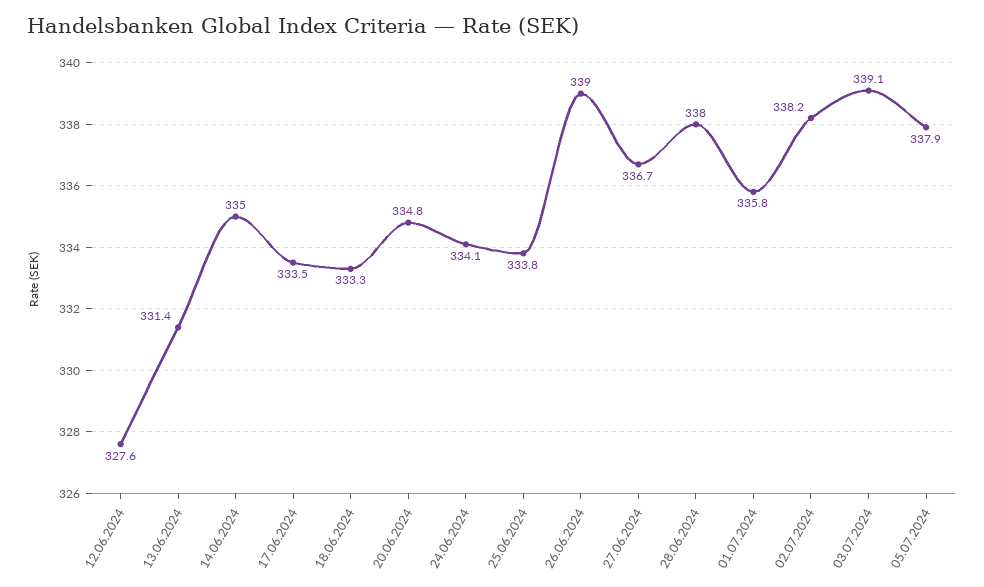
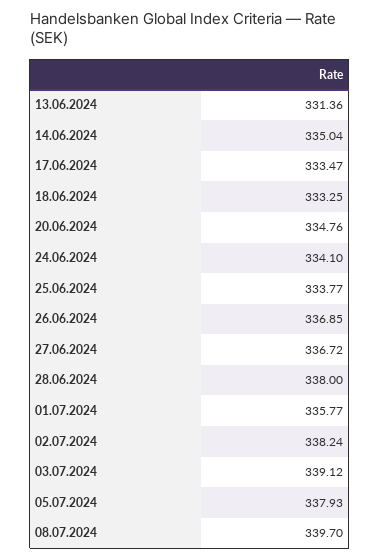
12.06.2024: 327.6 -> none
26.06.2024: 339 -> 336.85
08.07.2024: none -> 339.7

